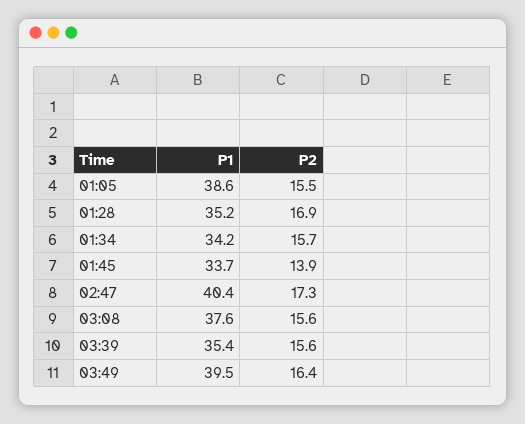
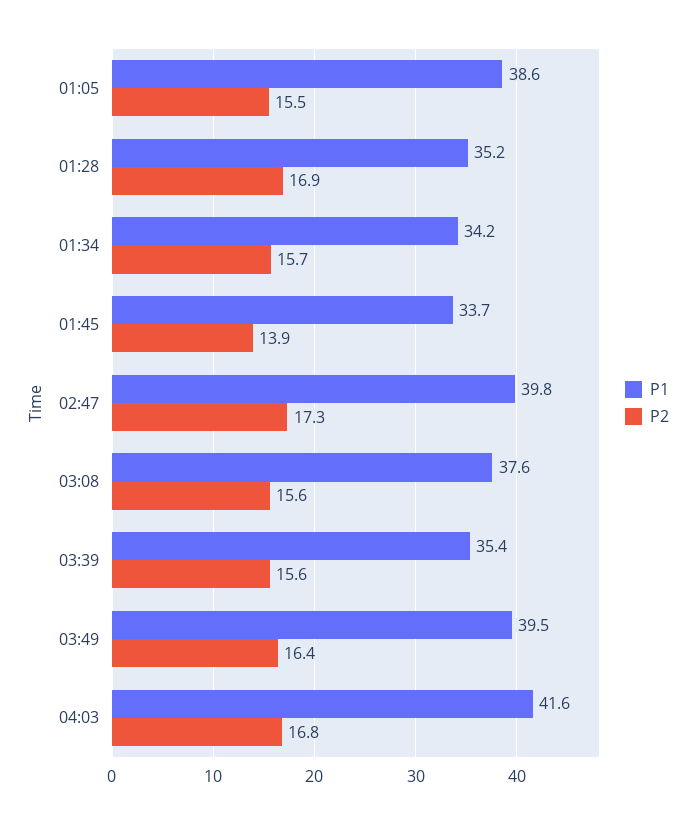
P1, 02:47: 40.4 -> 39.8
P1, 04:03: none -> 41.6
P2, 04:03: none -> 16.8

